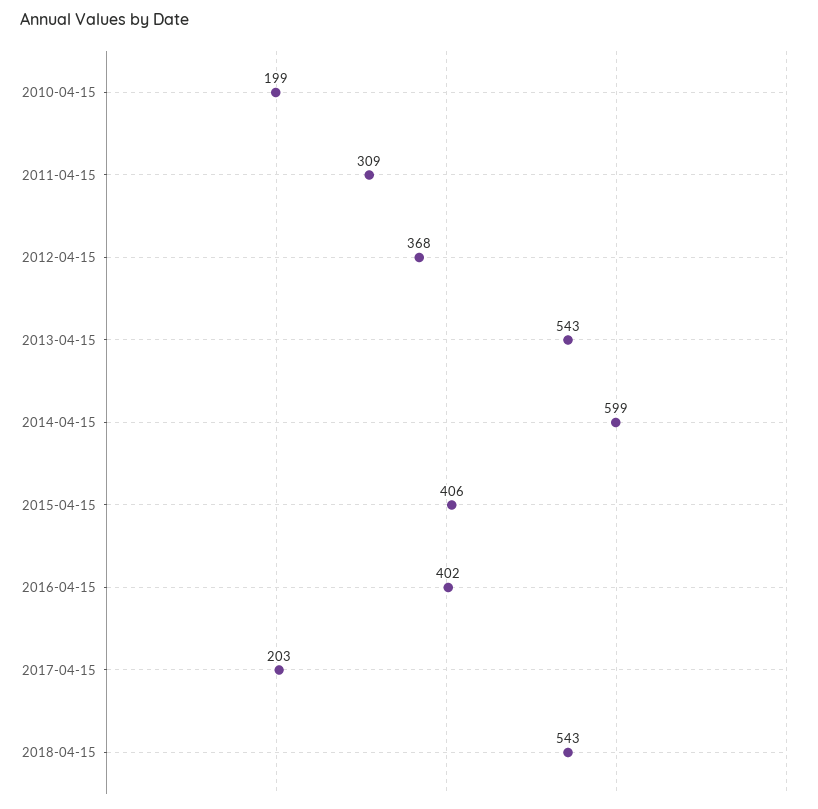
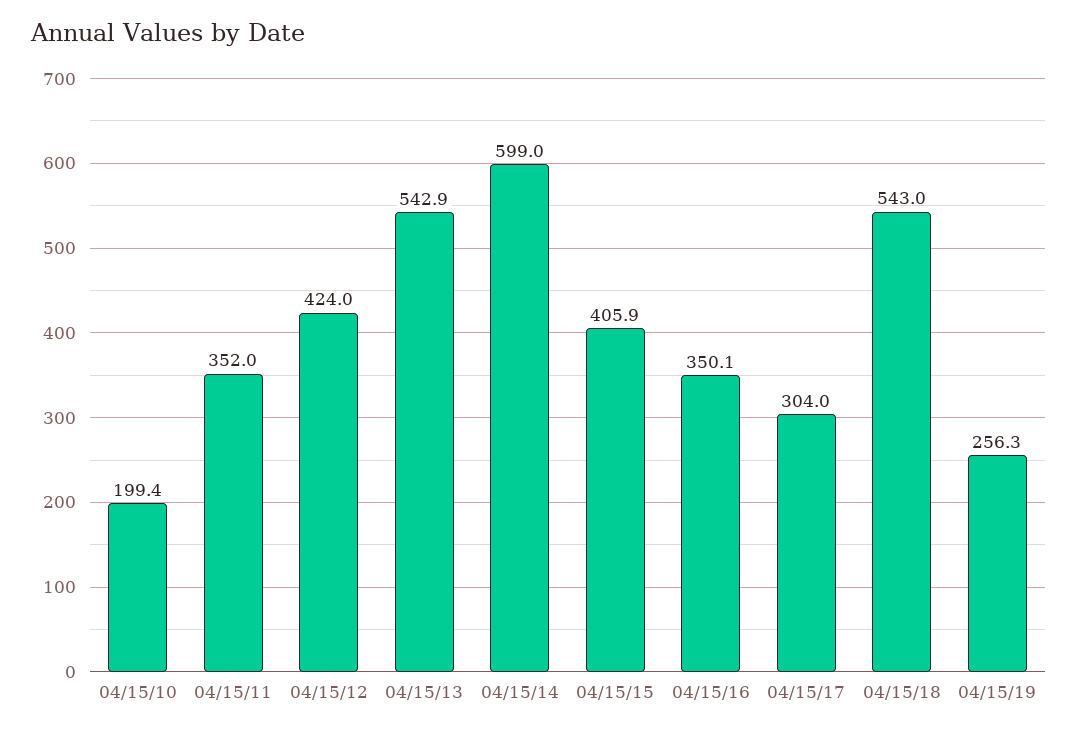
2011-04-15: 309 -> 352
2012-04-15: 368 -> 424
2016-04-15: 402 -> 350.1
2017-04-15: 203 -> 304
04/15/19: none -> 256.3

